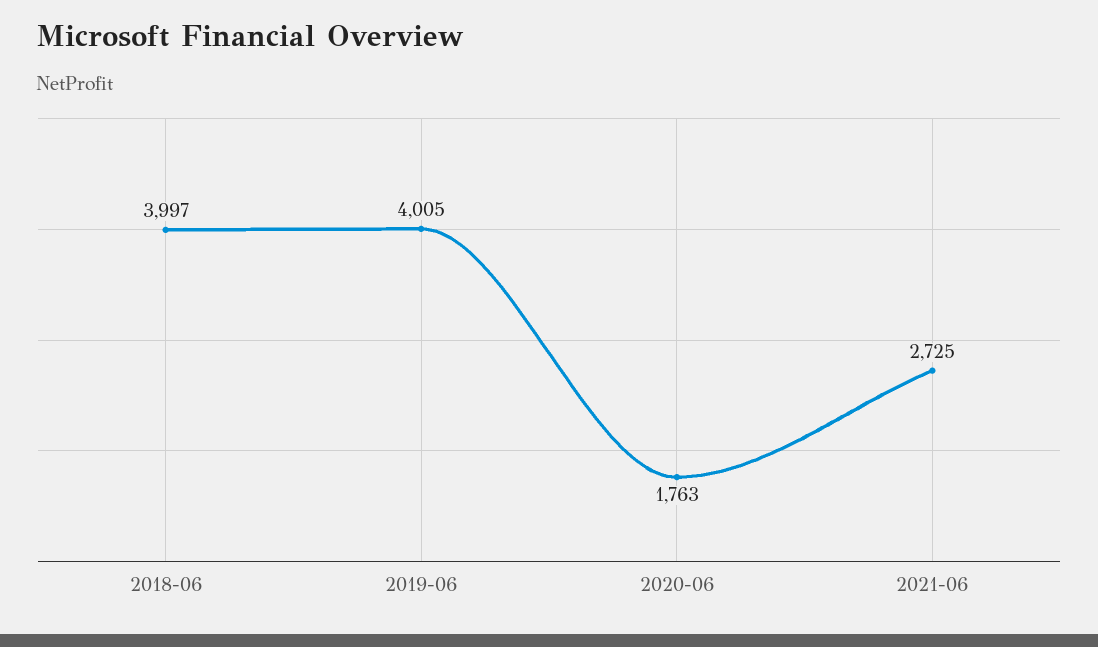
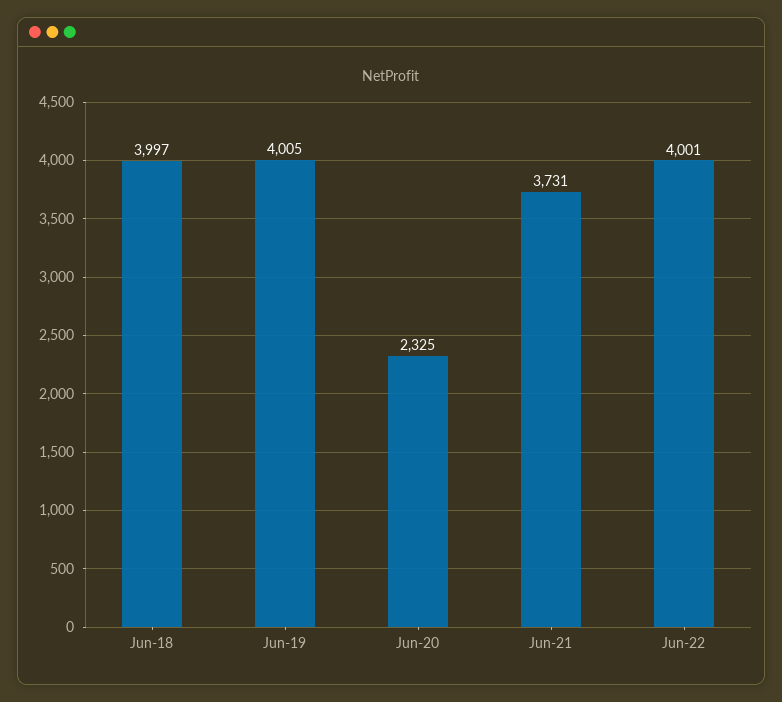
2020-06: 1763 -> 2325
2021-06: 2725 -> 3731
Jun-22: none -> 4001

